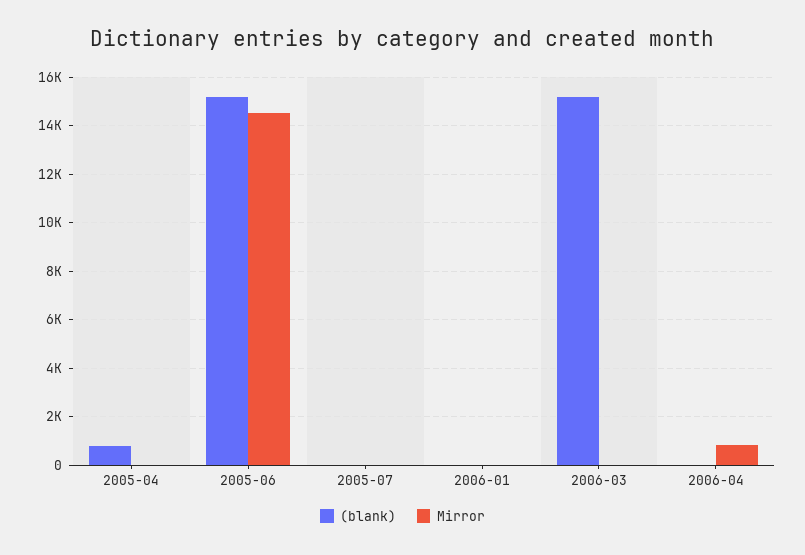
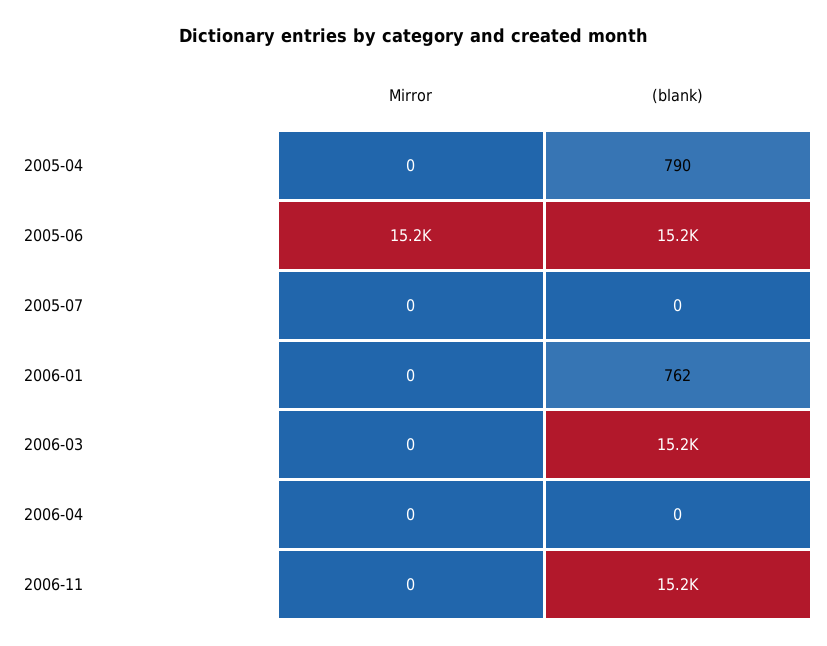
Mirror, 2005-06: 14500 -> 15200
(blank), 2006-01: 0 -> 762
Mirror, 2006-04: 750 -> 0
Mirror, 2006-11: none -> 0
(blank), 2006-11: none -> 15200

